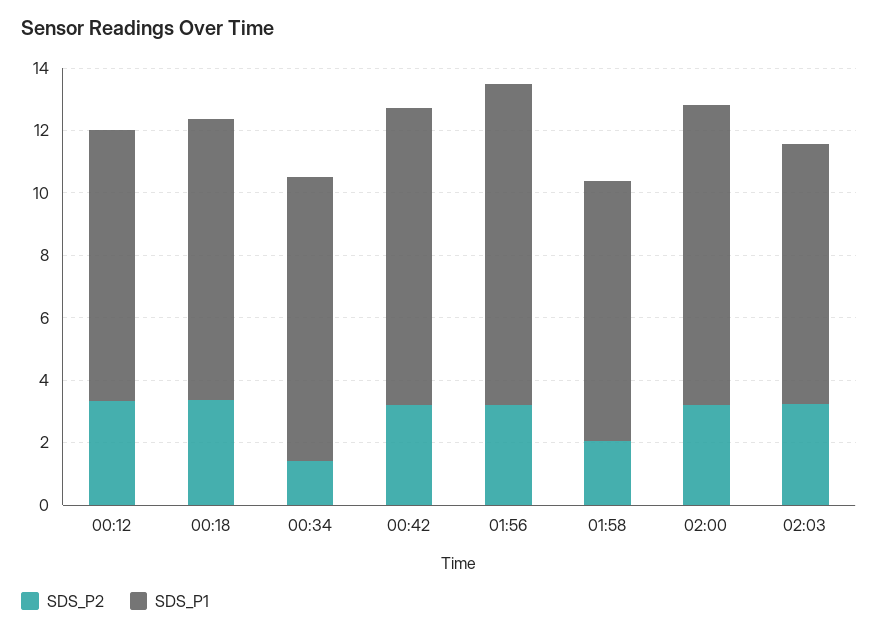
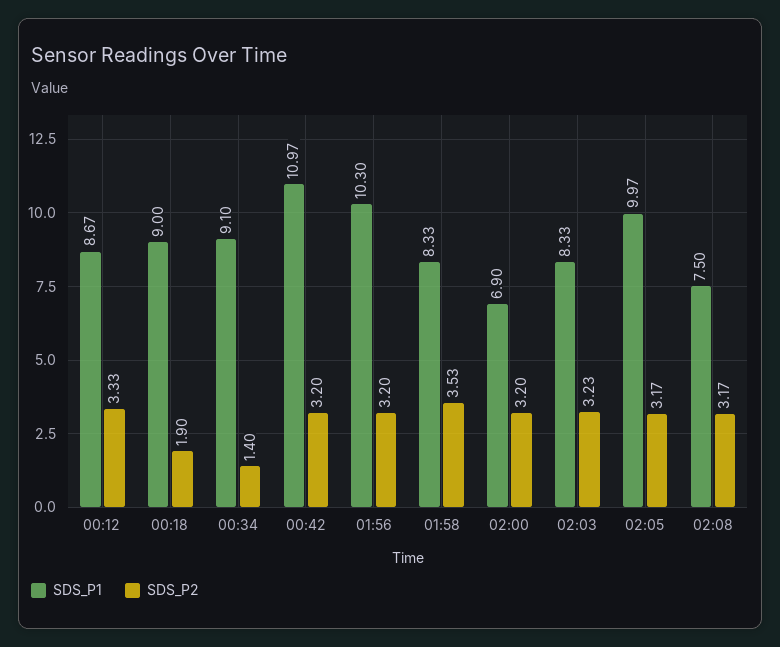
SDS_P2, 00:18: 3.5 -> 1.9
SDS_P1, 00:42: 9.5 -> 10.97
SDS_P2, 01:58: 2 -> 3.53
SDS_P1, 02:00: 9.5 -> 6.9
SDS_P1, 02:05: none -> 9.97
SDS_P2, 02:05: none -> 3.17
SDS_P1, 02:08: none -> 7.5
SDS_P2, 02:08: none -> 3.17

